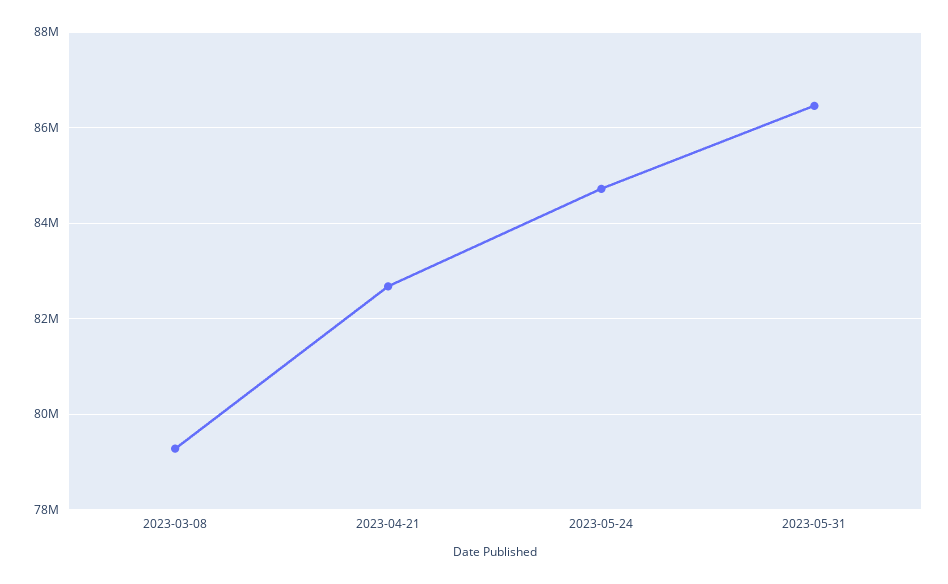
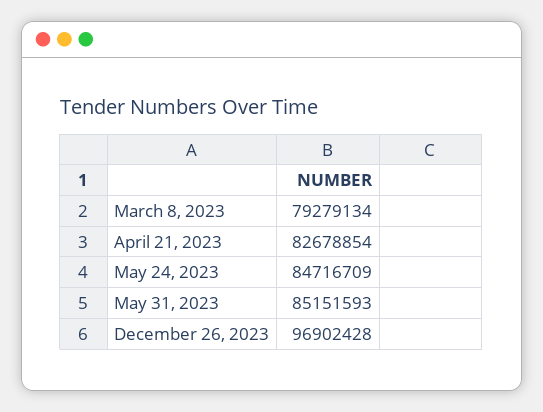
2023-05-31: 86400000 -> 85151593
December 26, 2023: none -> 96902428

